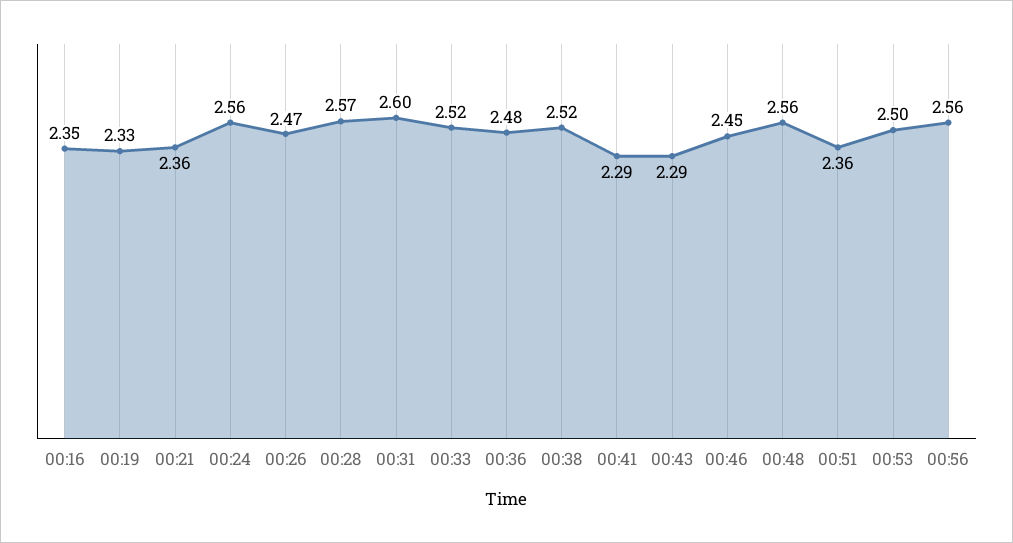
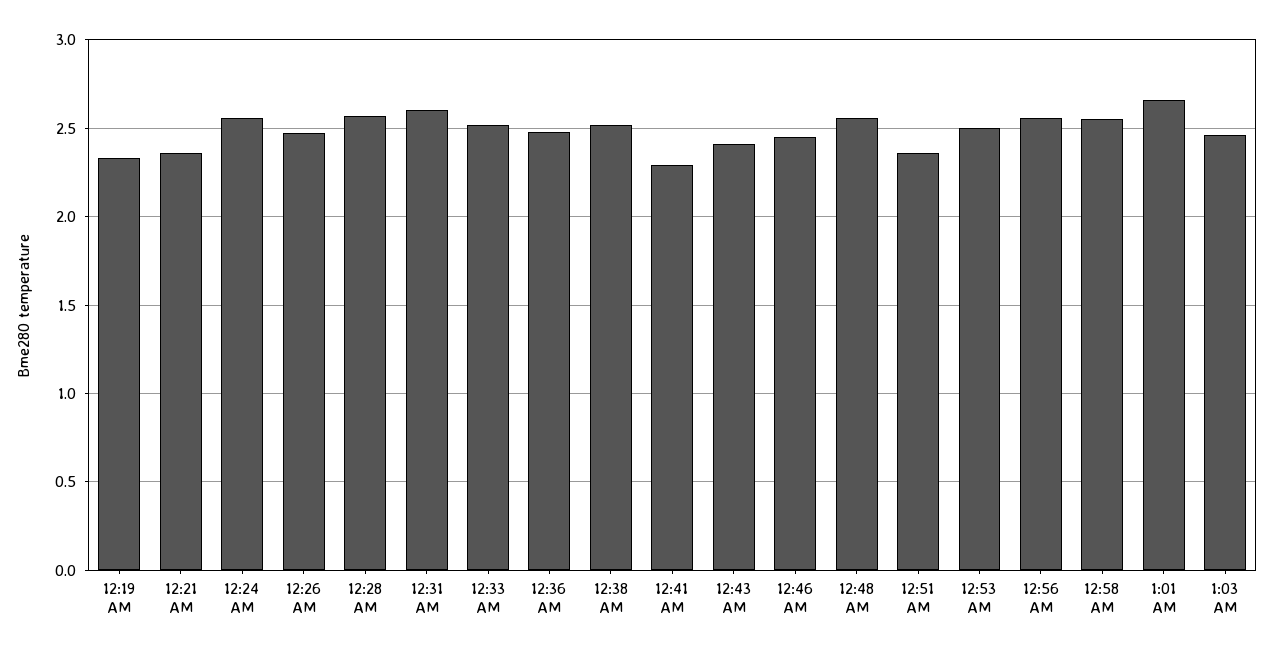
00:16: 2.35 -> none
00:43: 2.29 -> 2.4
12:58 AM: none -> 2.55
1:01 AM: none -> 2.65
1:03 AM: none -> 2.45

